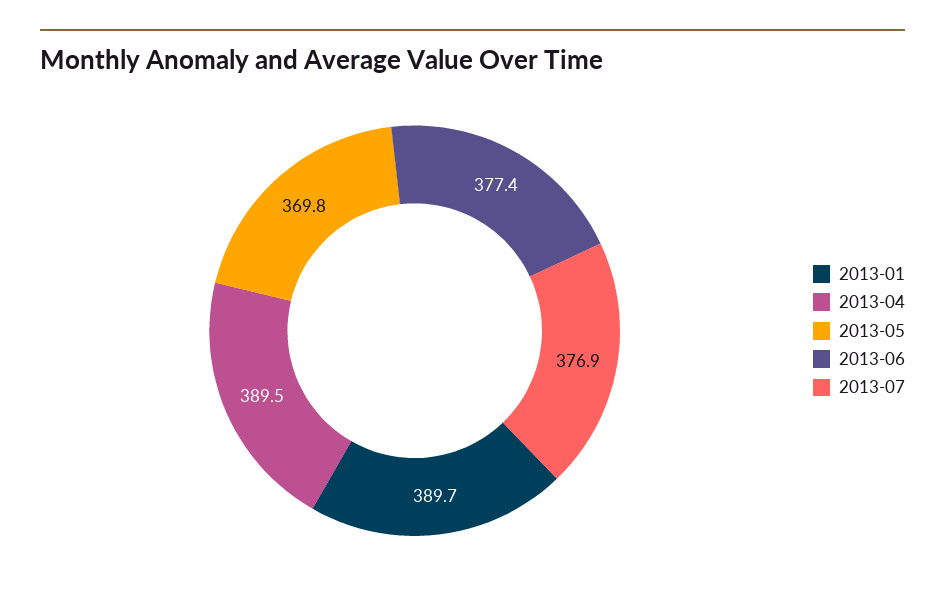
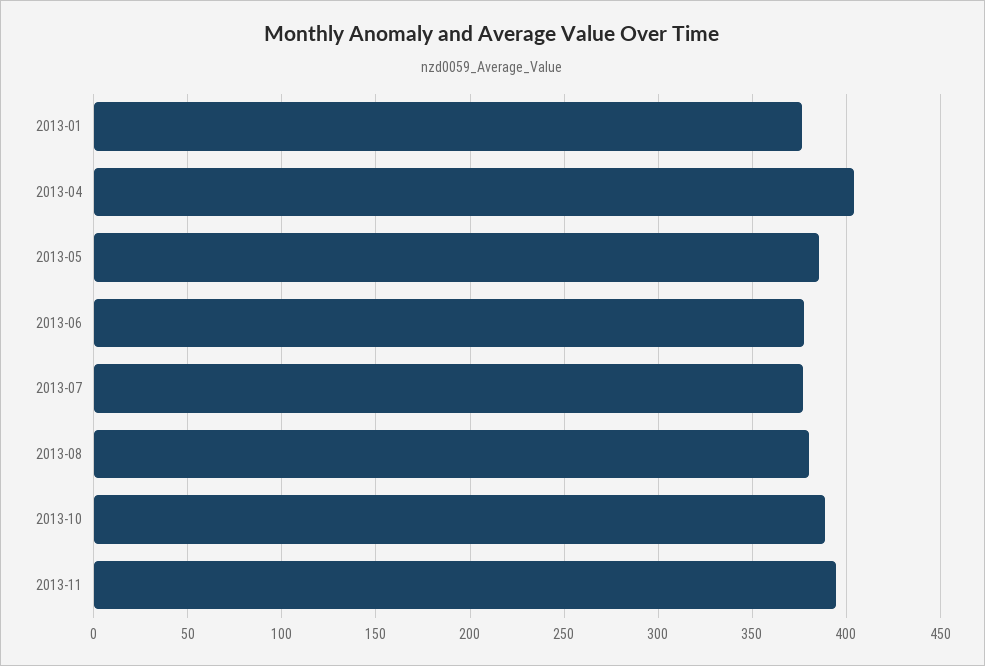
2013-01: 389.7 -> 375
2013-04: 389.5 -> 405
2013-05: 369.8 -> 385
2013-08: none -> 380
2013-10: none -> 390
2013-11: none -> 395

